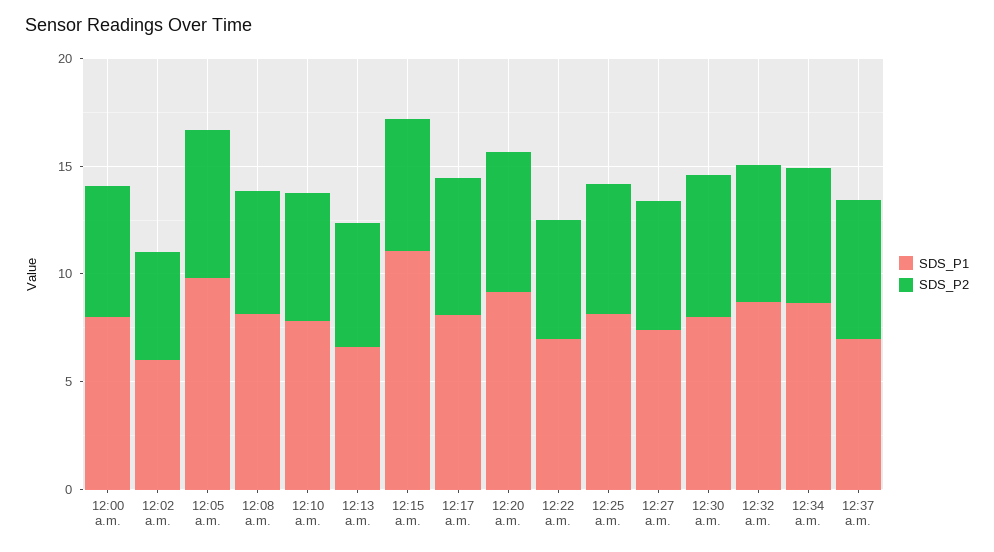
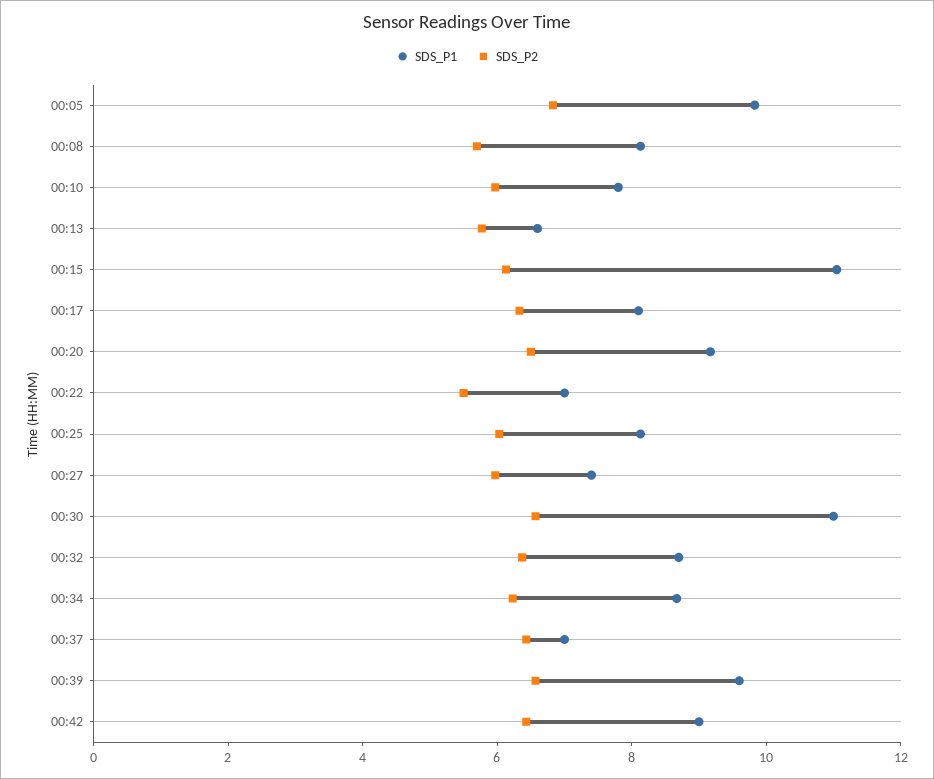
SDS_P1, 12:00 a.m.: 8 -> none
SDS_P2, 12:00 a.m.: 6 -> none
SDS_P1, 12:02 a.m.: 6 -> none
SDS_P2, 12:02 a.m.: 5 -> none
SDS_P1, 12:30 a.m.: 8 -> 11
SDS_P1, 00:39: none -> 9.5
SDS_P2, 00:39: none -> 6.5
SDS_P1, 00:42: none -> 9
SDS_P2, 00:42: none -> 6.5

